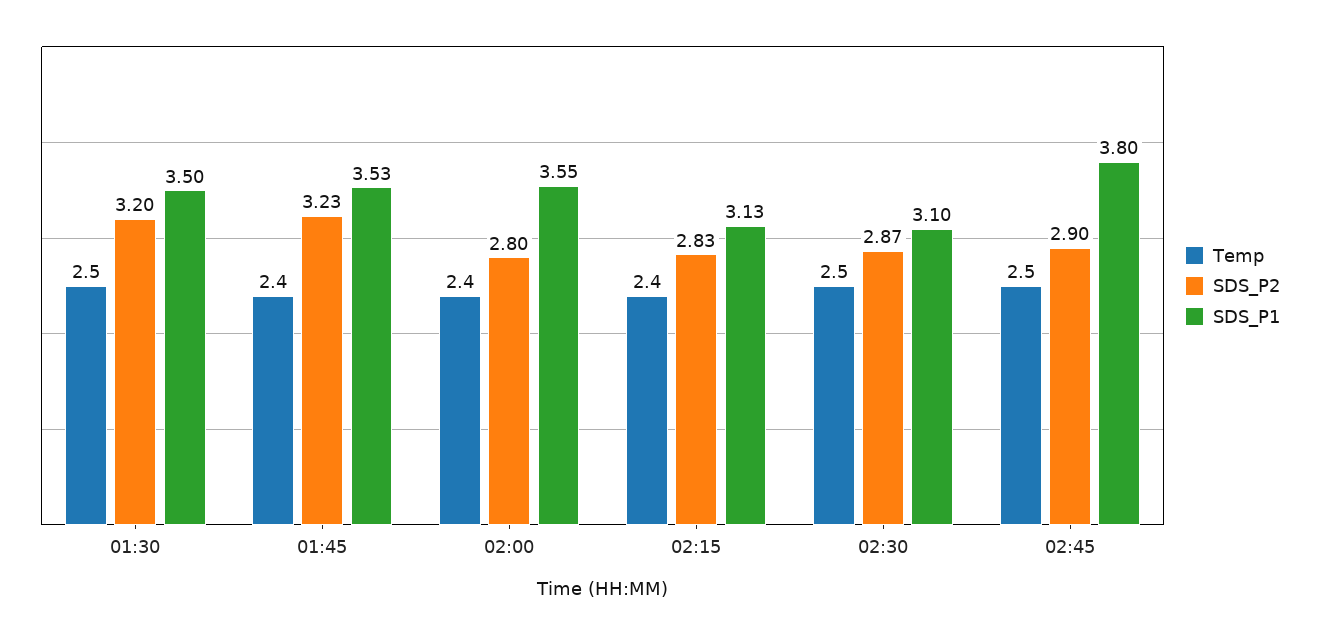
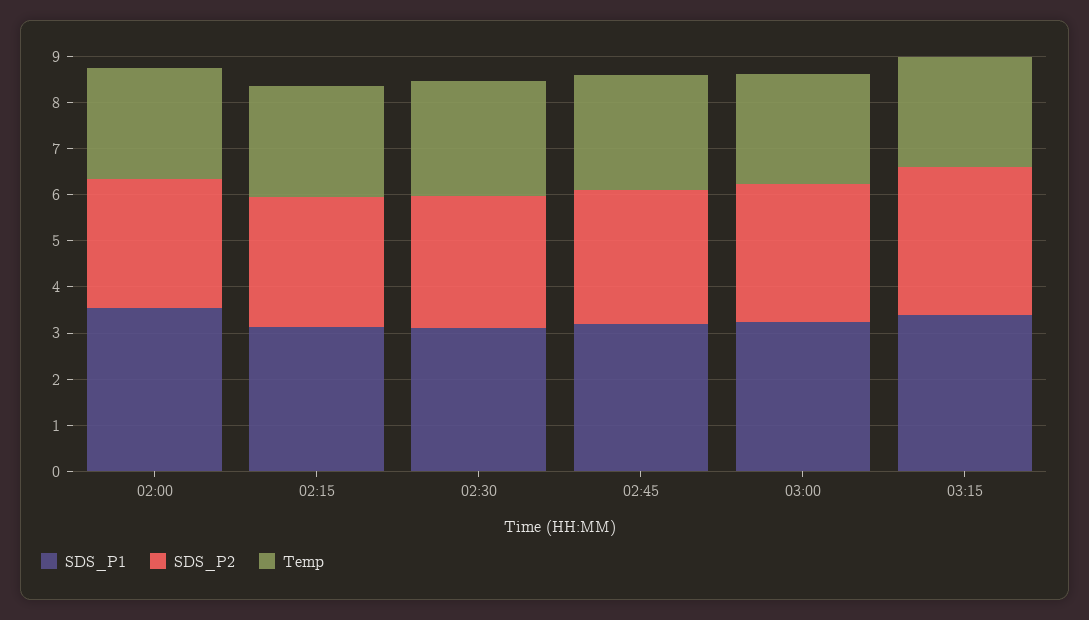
Temp, 01:30: 2.5 -> none
SDS_P2, 01:30: 3.2 -> none
SDS_P1, 01:30: 3.5 -> none
Temp, 01:45: 2.4 -> none
SDS_P2, 01:45: 3.23 -> none
SDS_P1, 01:45: 3.53 -> none
SDS_P1, 02:45: 3.8 -> 3.2
SDS_P1, 03:00: none -> 3.2
SDS_P2, 03:00: none -> 3
Temp, 03:00: none -> 2.4
SDS_P1, 03:15: none -> 3.4
SDS_P2, 03:15: none -> 3.2
Temp, 03:15: none -> 2.4

